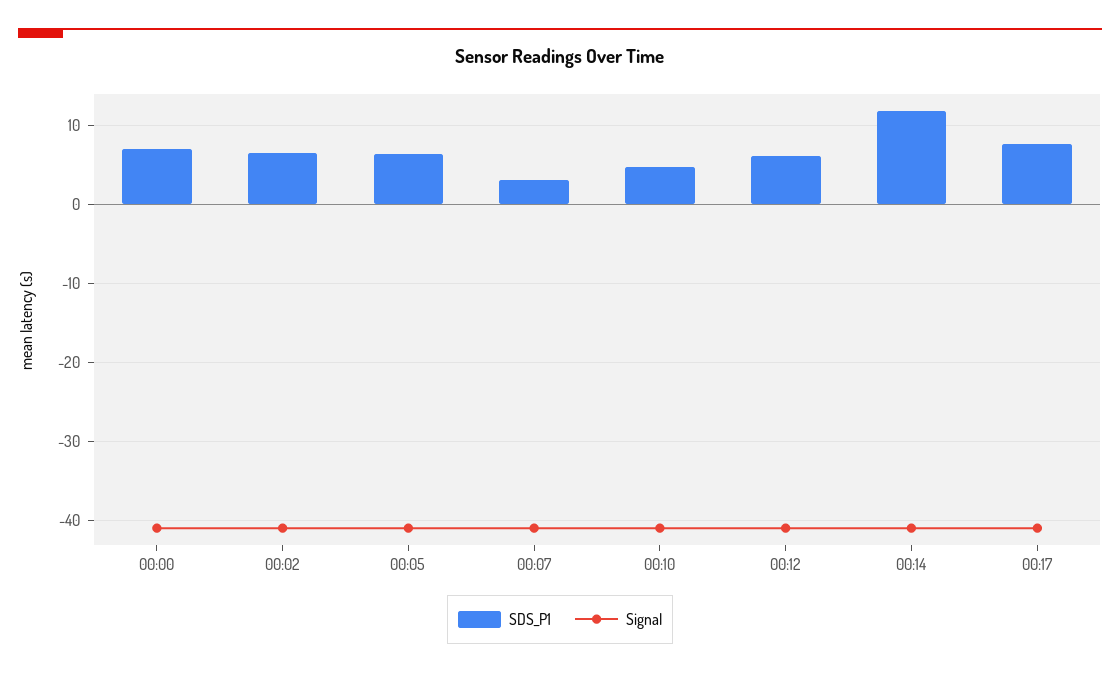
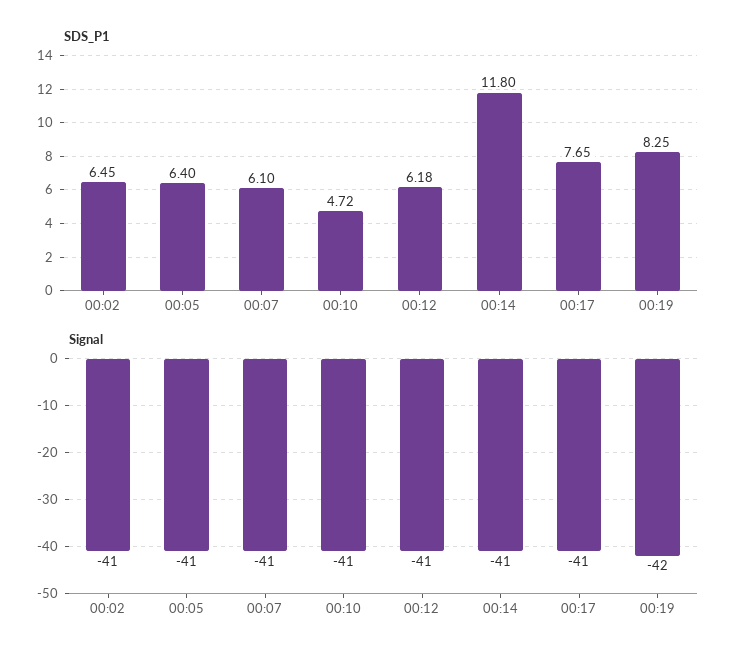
SDS_P1, 00:00: 7 -> none
Signal, 00:00: -41 -> none
SDS_P1, 00:07: 3 -> 6.1
SDS_P1, 00:19: none -> 8.25
Signal, 00:19: none -> -42

